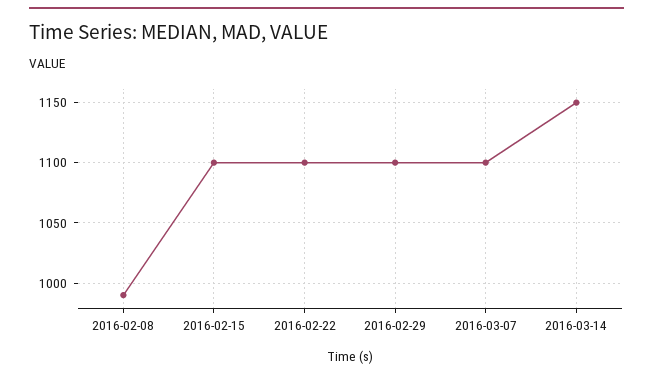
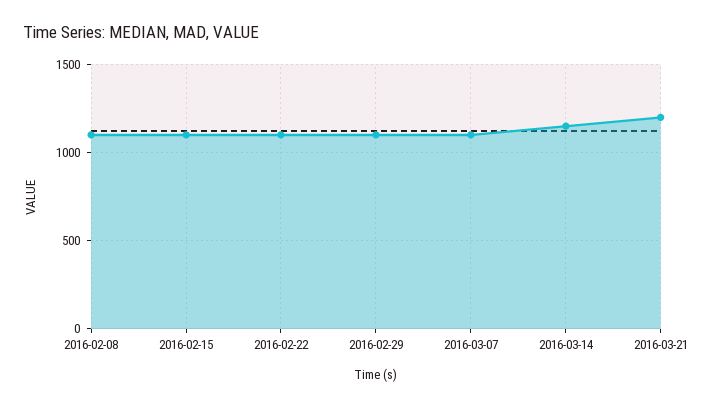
2016-02-08: 990 -> 1100
2016-03-21: none -> 1200

